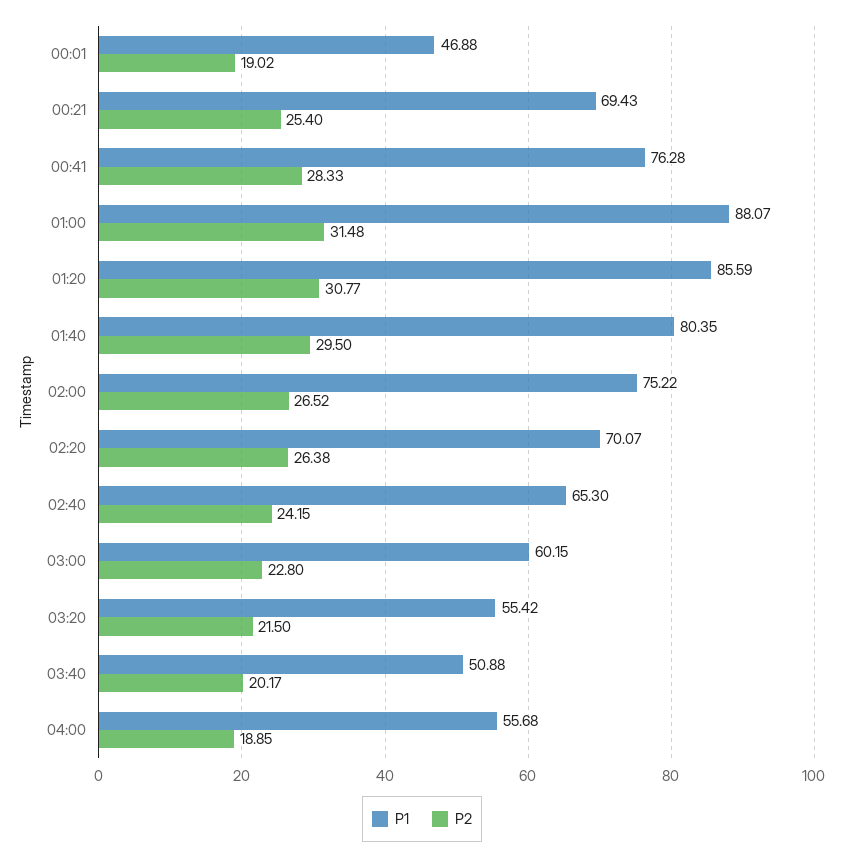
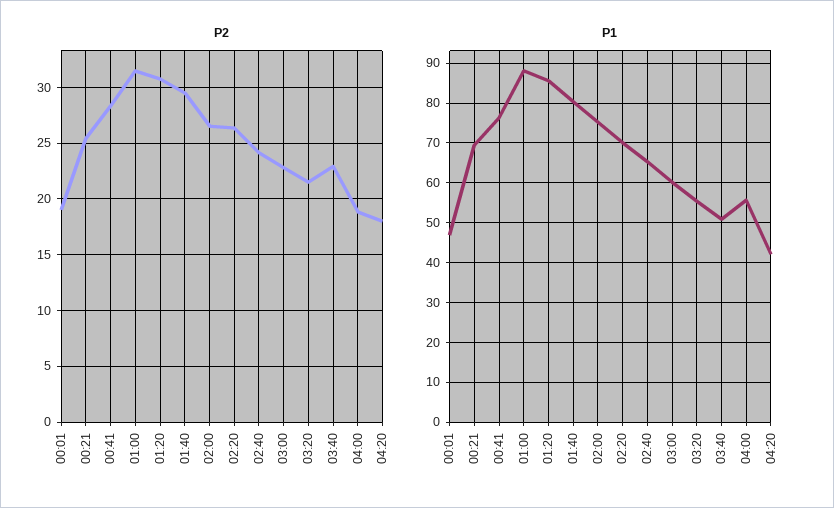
P2, 03:40: 20.17 -> 23
P2, 04:20: none -> 18
P1, 04:20: none -> 42

